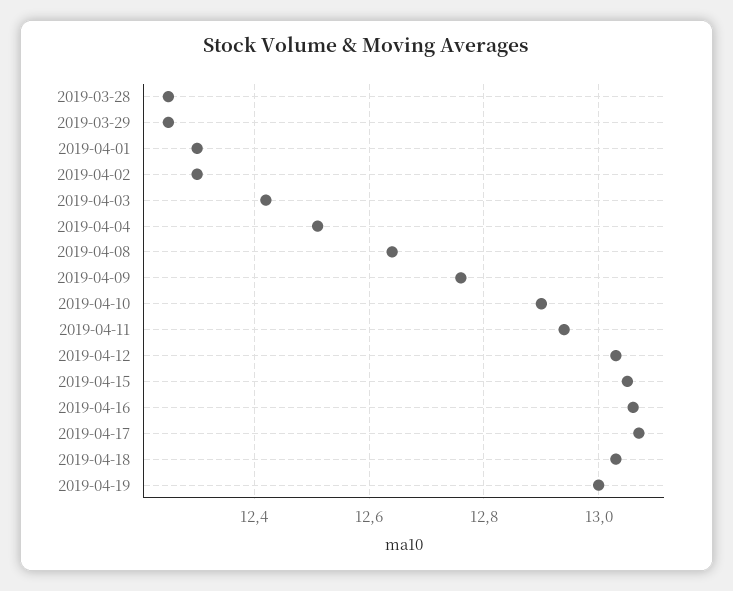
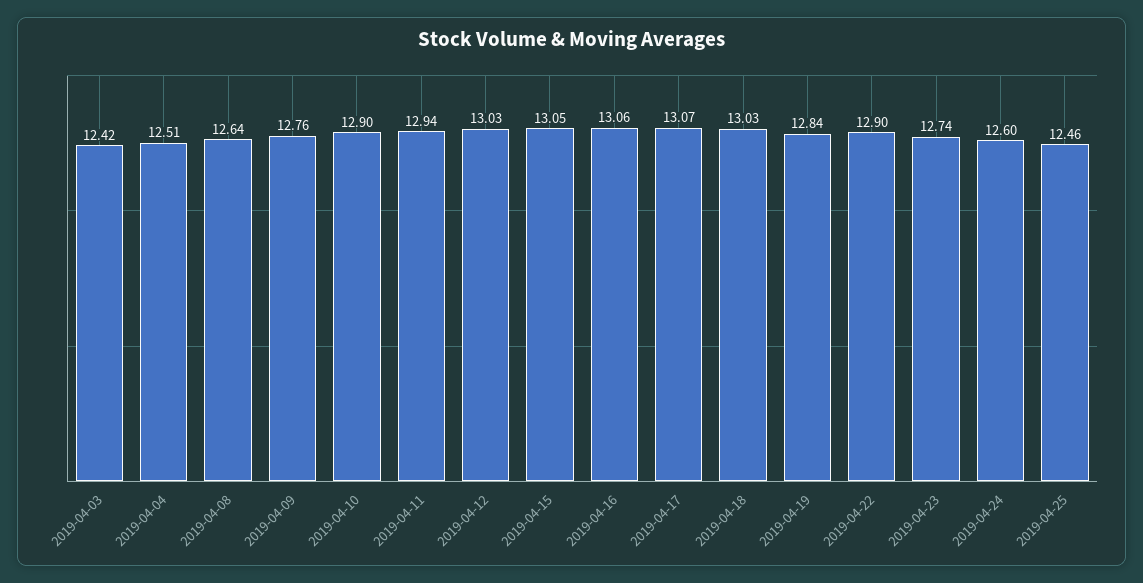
2019-03-28: 12.25 -> none
2019-03-29: 12.25 -> none
2019-04-01: 12.3 -> none
2019-04-02: 12.3 -> none
2019-04-19: 13 -> 12.84
2019-04-22: none -> 12.9
2019-04-23: none -> 12.74
2019-04-24: none -> 12.6
2019-04-25: none -> 12.46

